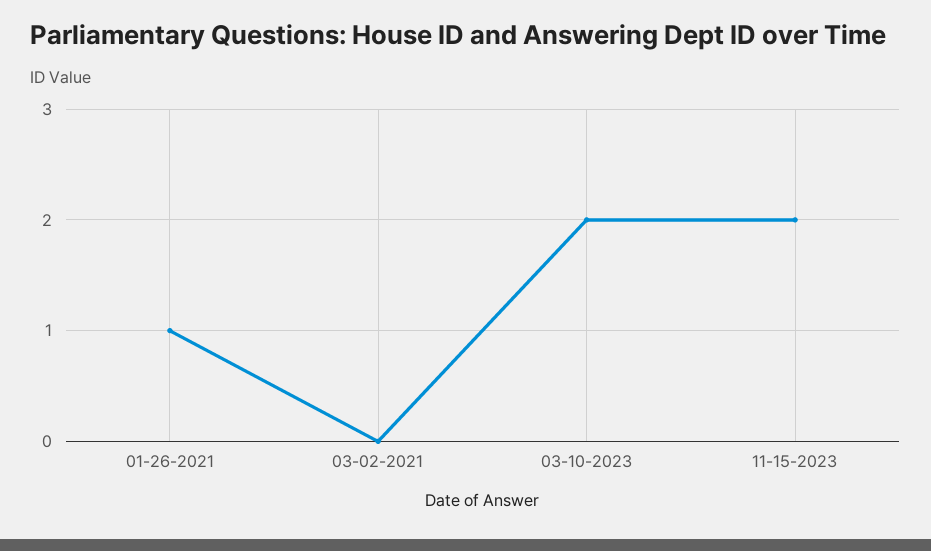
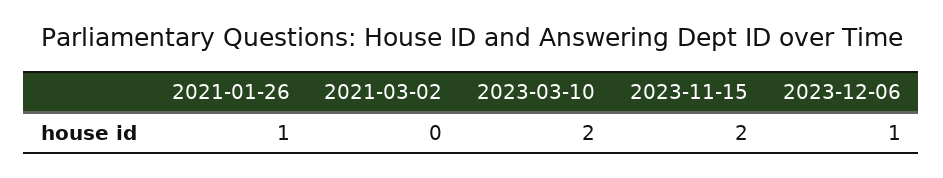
2023-12-06: none -> 1

